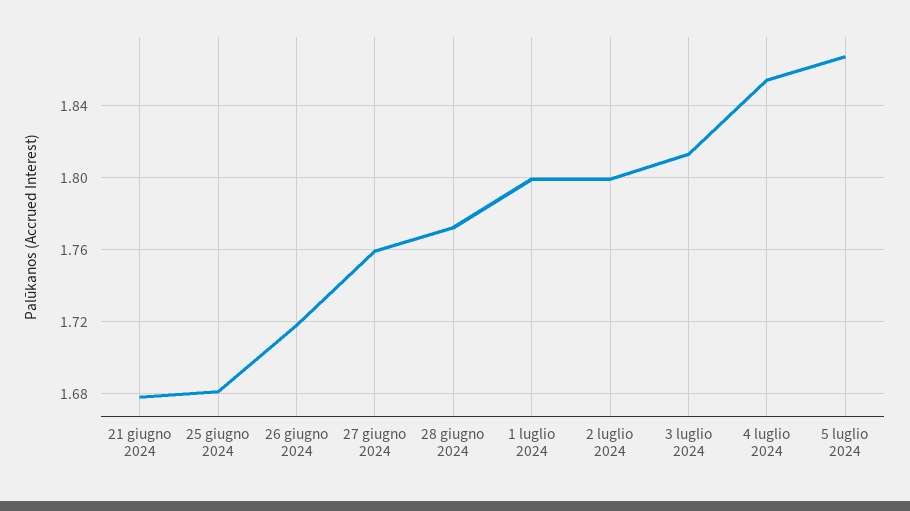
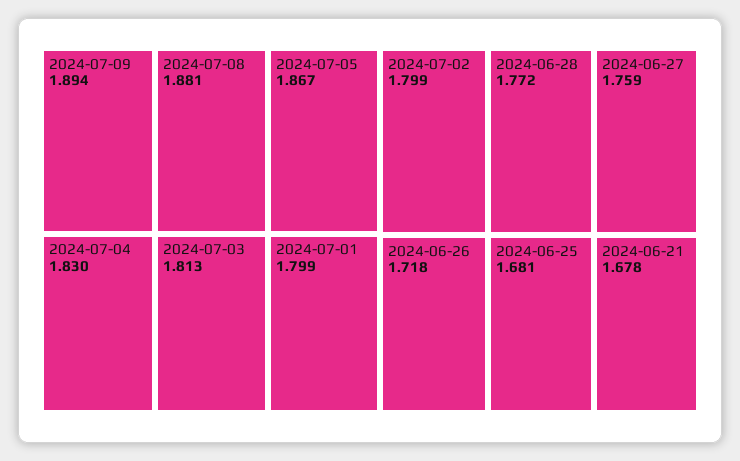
4 luglio 2024: 1.855 -> 1.83
2024-07-09: none -> 1.894
2024-07-08: none -> 1.881

